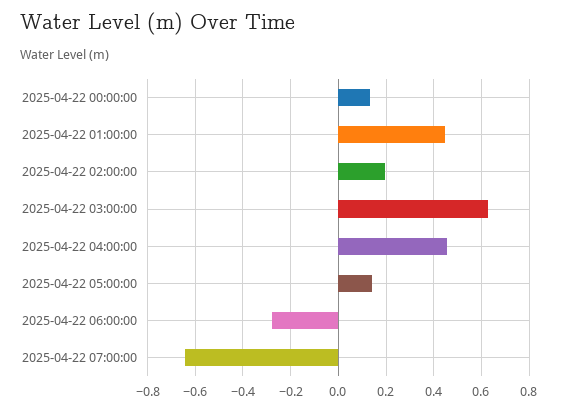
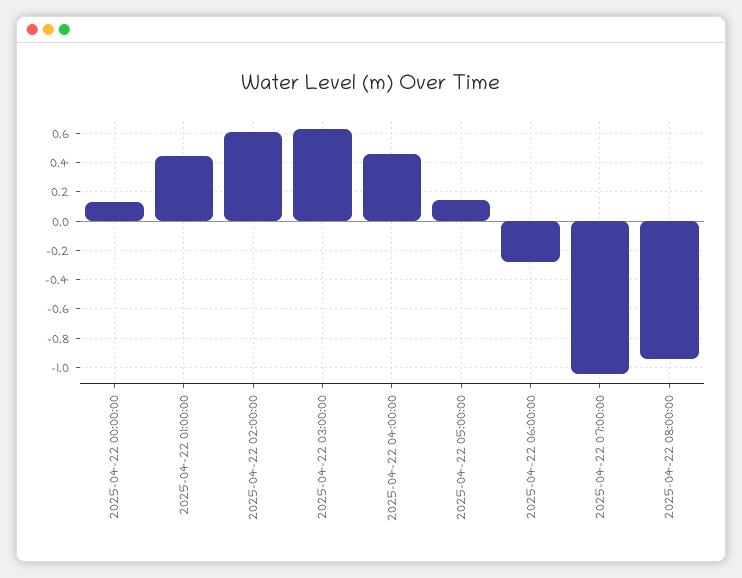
2025-04-22 02:00:00: 0.2 -> 0.6
2025-04-22 07:00:00: -0.65 -> -1.05
2025-04-22 08:00:00: none -> -0.95

